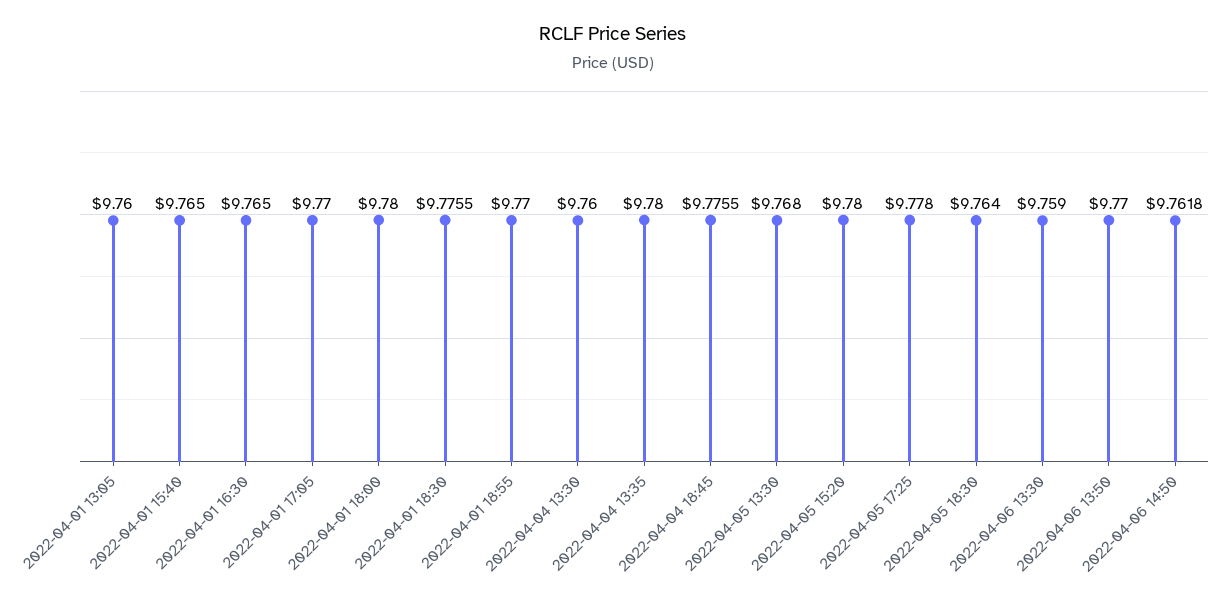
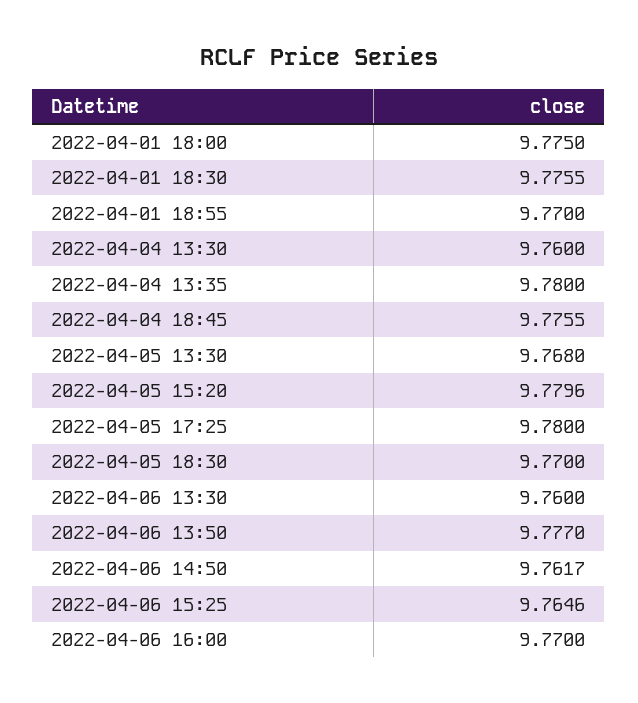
2022-04-01 13:05: 9.76 -> none
2022-04-01 15:40: 9.765 -> none
2022-04-01 16:30: 9.765 -> none
2022-04-01 17:05: 9.77 -> none
2022-04-01 18:00: 9.78 -> 9.775
2022-04-05 15:20: 9.78 -> 9.7796
2022-04-05 17:25: 9.778 -> 9.78
2022-04-05 18:30: 9.764 -> 9.77
2022-04-06 13:30: 9.759 -> 9.76
2022-04-06 13:50: 9.77 -> 9.777
2022-04-06 14:50: 9.7618 -> 9.7617
2022-04-06 15:25: none -> 9.7646
2022-04-06 16:00: none -> 9.77

